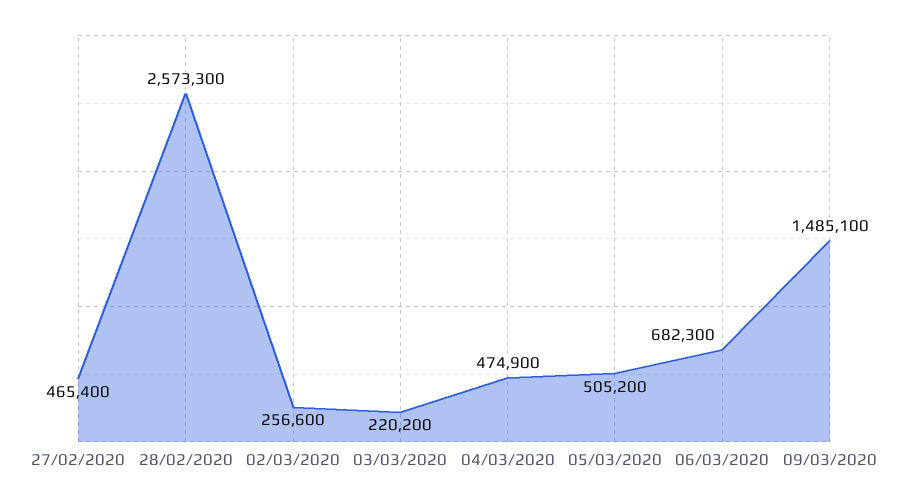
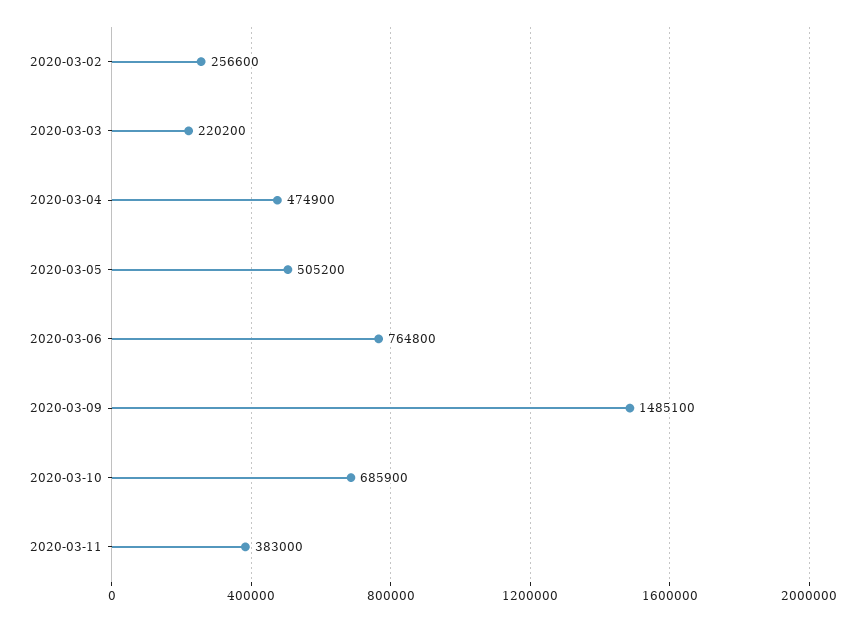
27/02/2020: 465400 -> none
28/02/2020: 2573300 -> none
06/03/2020: 682300 -> 764800
2020-03-10: none -> 685900
2020-03-11: none -> 383000

